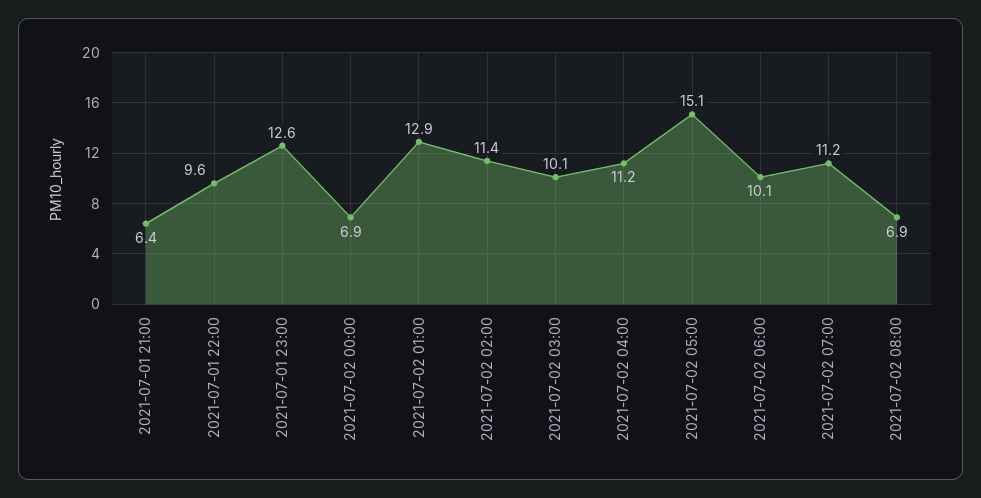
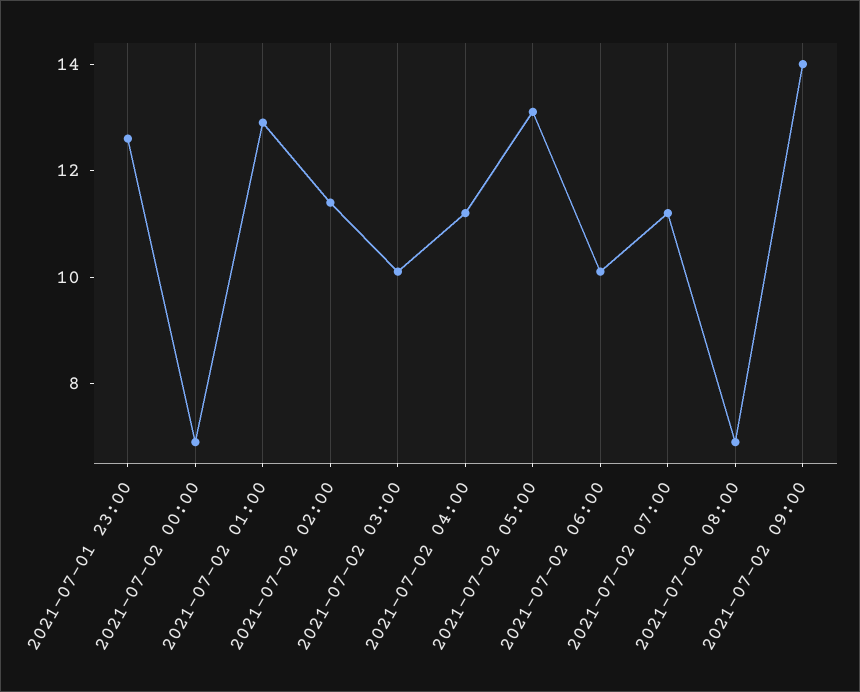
2021-07-01 21:00: 6.4 -> none
2021-07-01 22:00: 9.6 -> none
2021-07-02 05:00: 15.1 -> 13
2021-07-02 09:00: none -> 14

